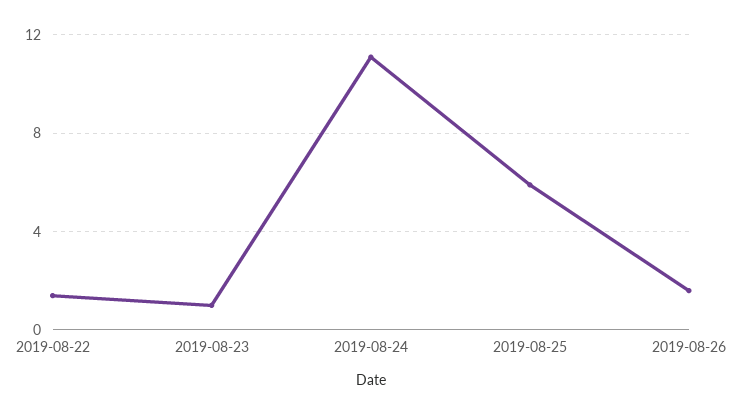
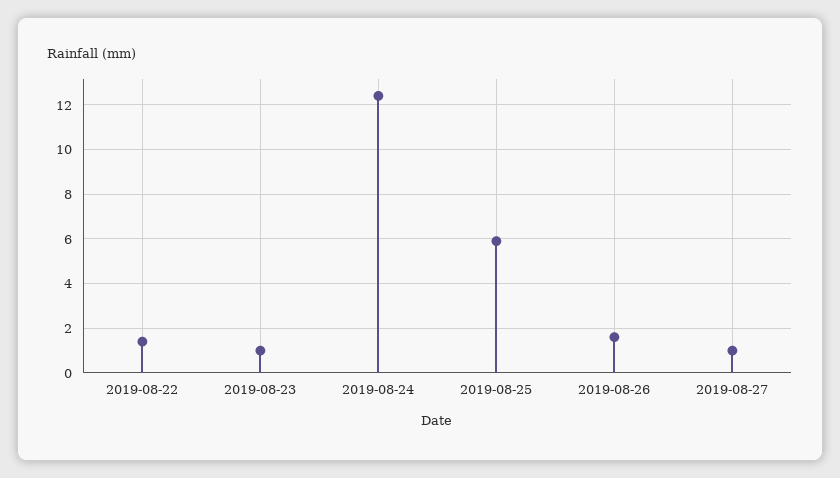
2019-08-24: 11 -> 12.5
2019-08-27: none -> 1

